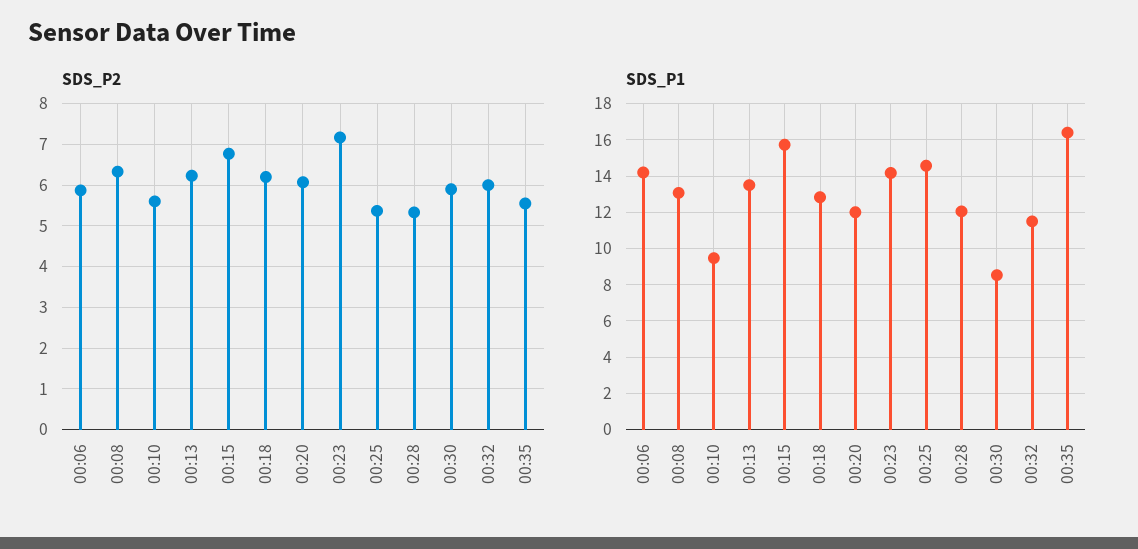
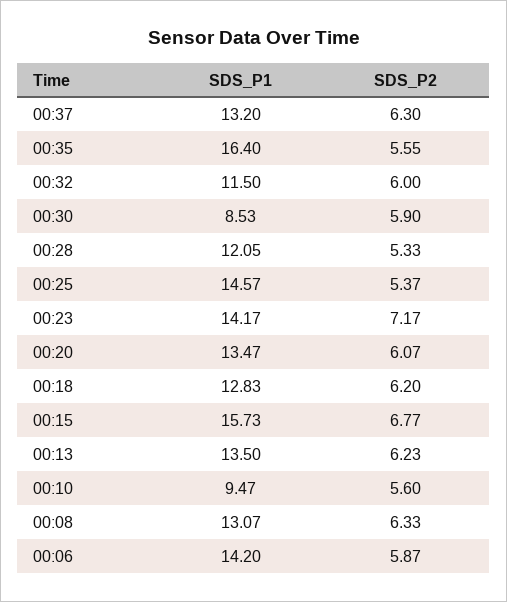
SDS_P1, 00:20: 12 -> 13.47
SDS_P1, 00:37: none -> 13.2
SDS_P2, 00:37: none -> 6.3

